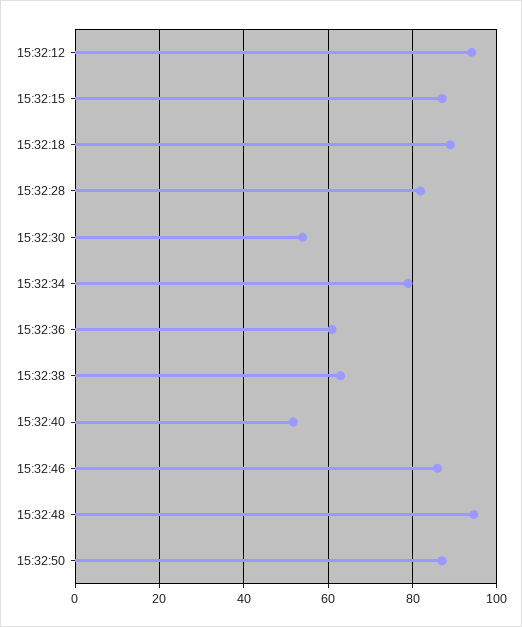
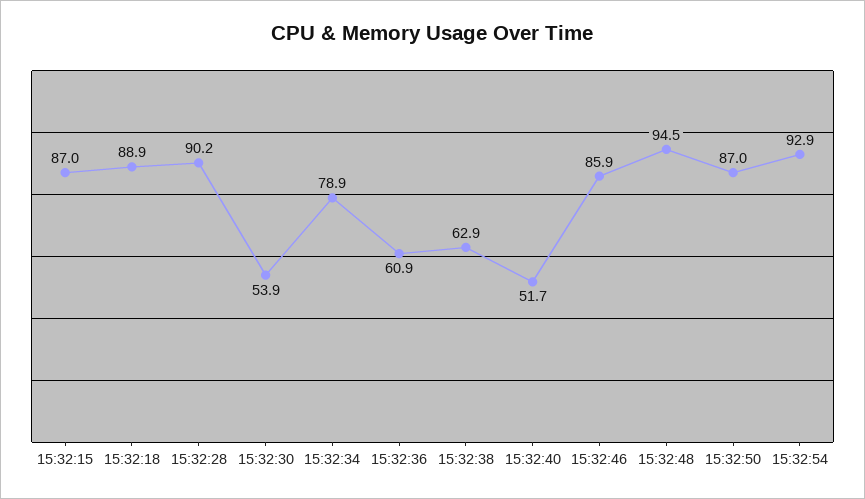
15:32:12: 94 -> none
15:32:28: 82 -> 90.2
15:32:54: none -> 92.9

